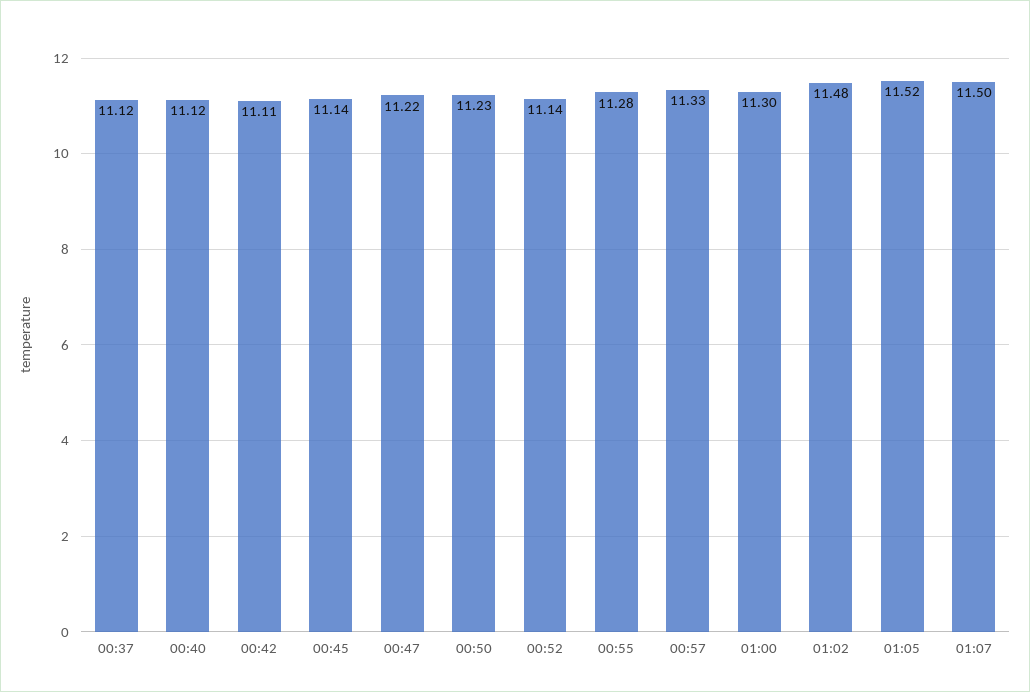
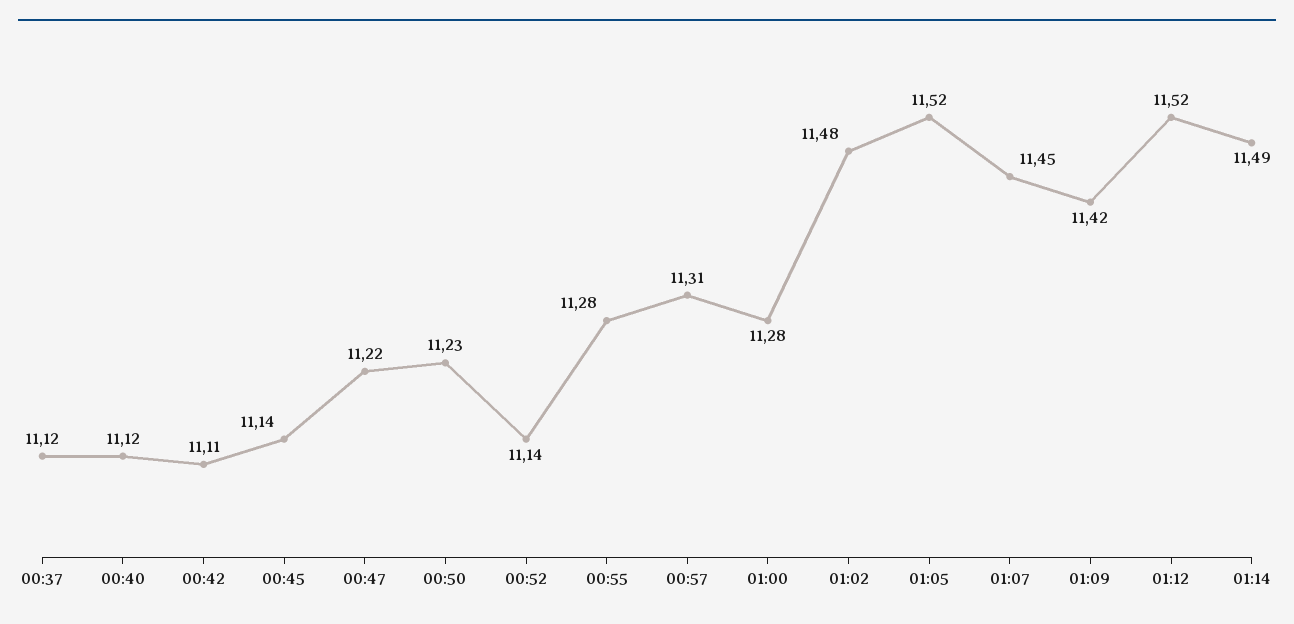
00:57: 11.33 -> 11.31
01:00: 11.3 -> 11.28
01:07: 11.5 -> 11.45
01:09: none -> 11.42
01:12: none -> 11.52
01:14: none -> 11.49

